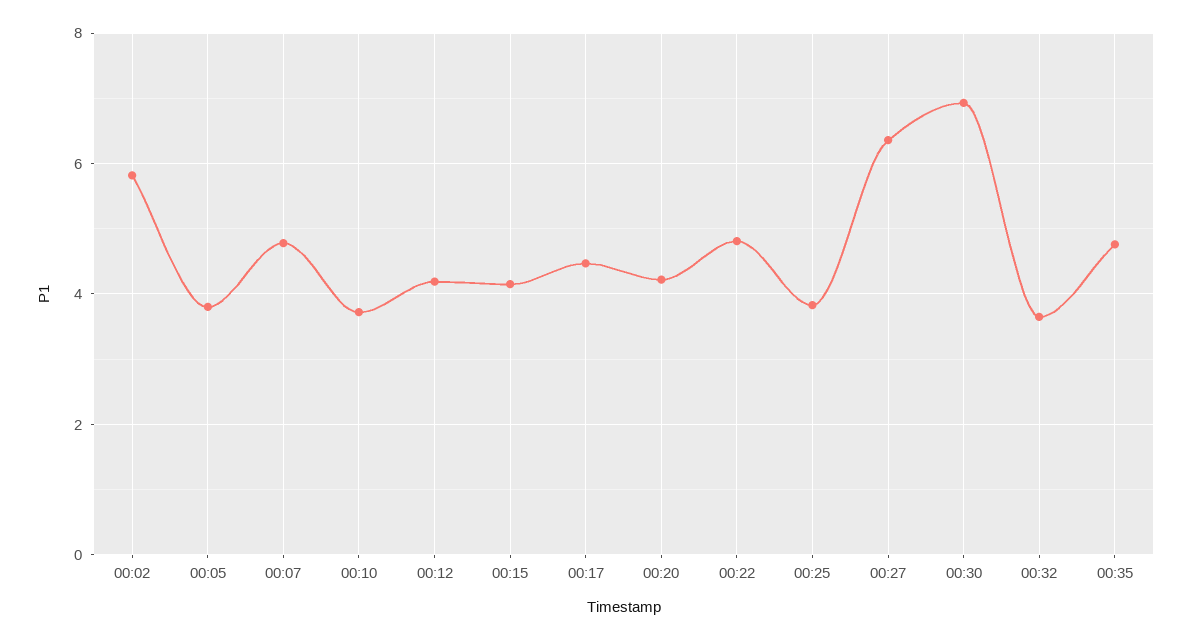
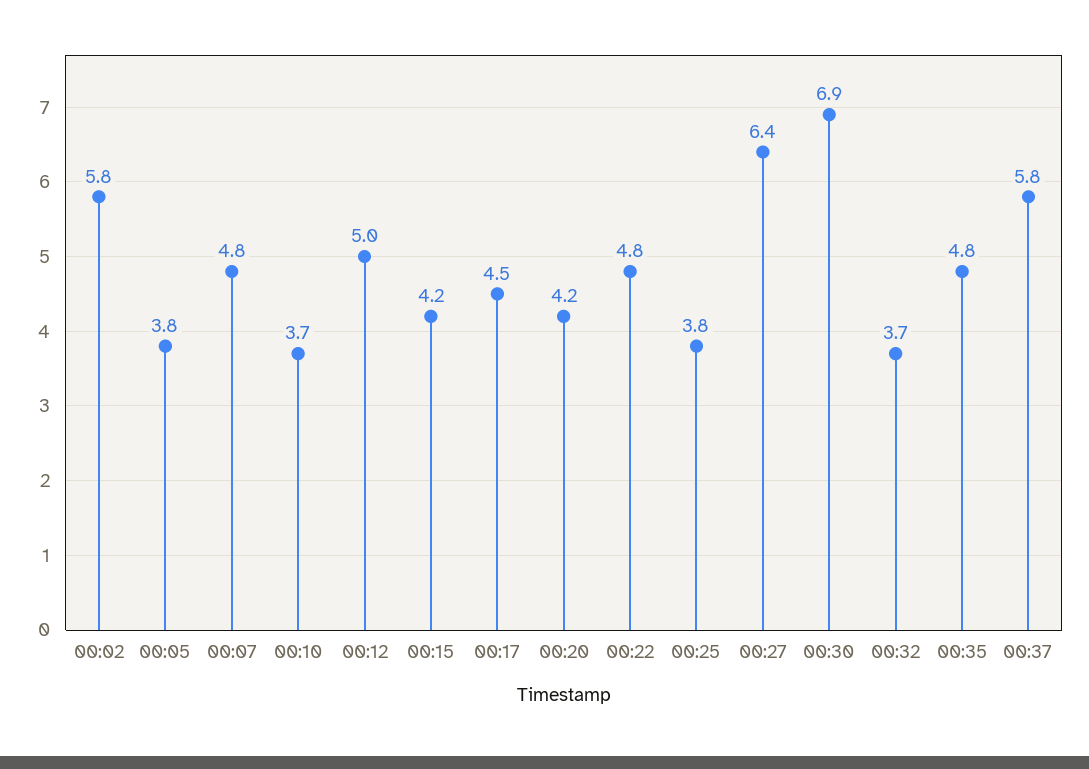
00:12: 4.2 -> 5
00:37: none -> 5.8

